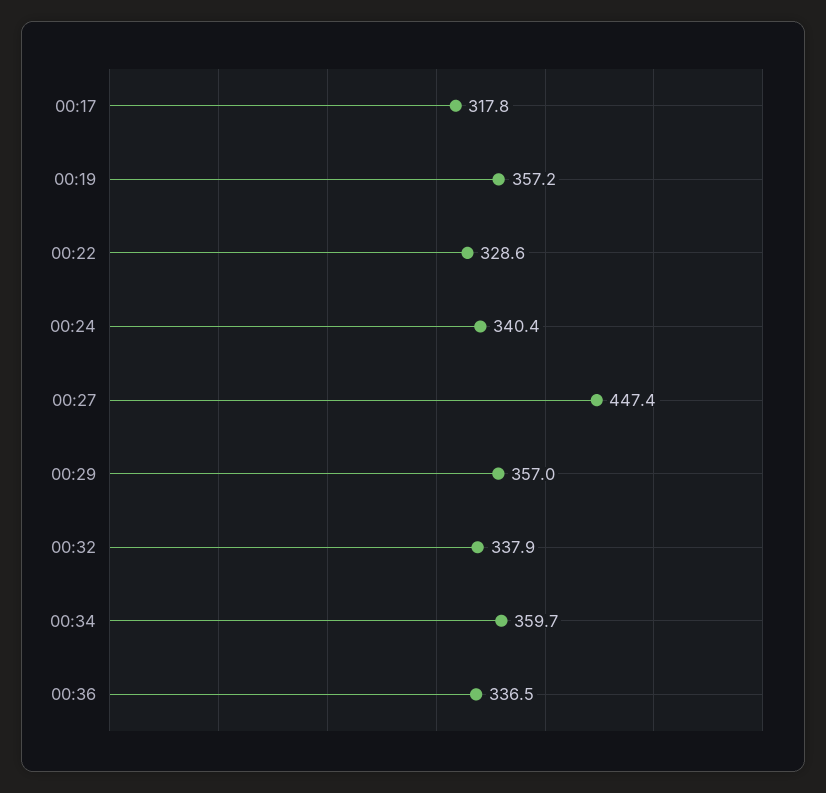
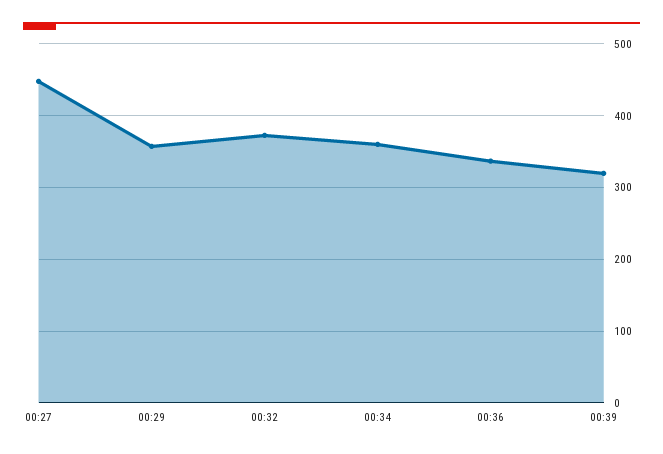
00:17: 317.8 -> none
00:19: 357.2 -> none
00:22: 328.6 -> none
00:24: 340.4 -> none
00:32: 337.9 -> 370
00:39: none -> 320

